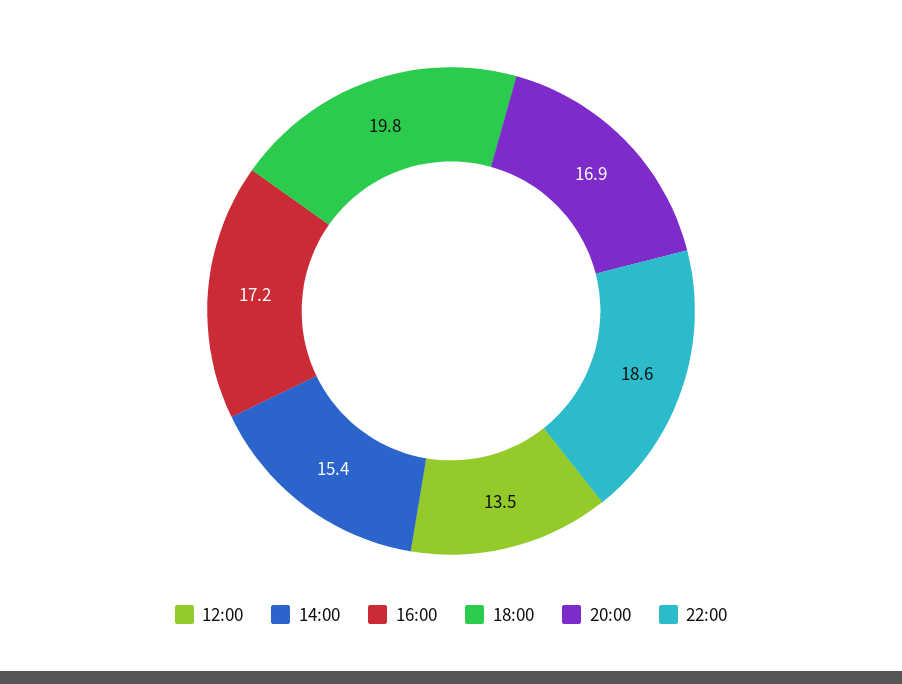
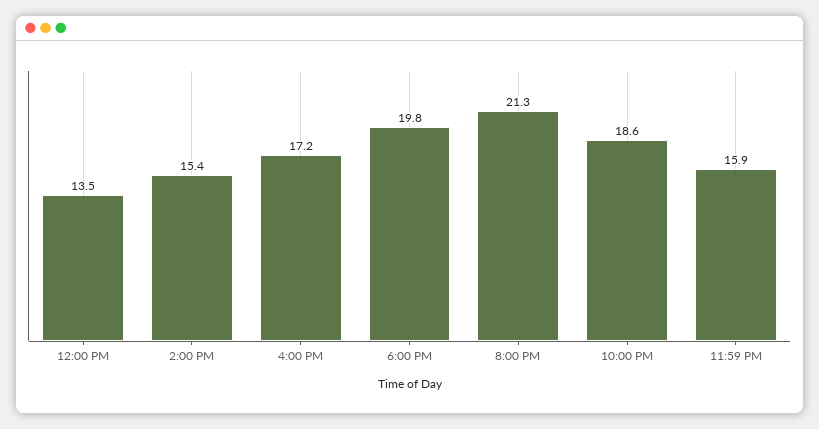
20:00: 16.9 -> 21.3
11:59 PM: none -> 15.9

